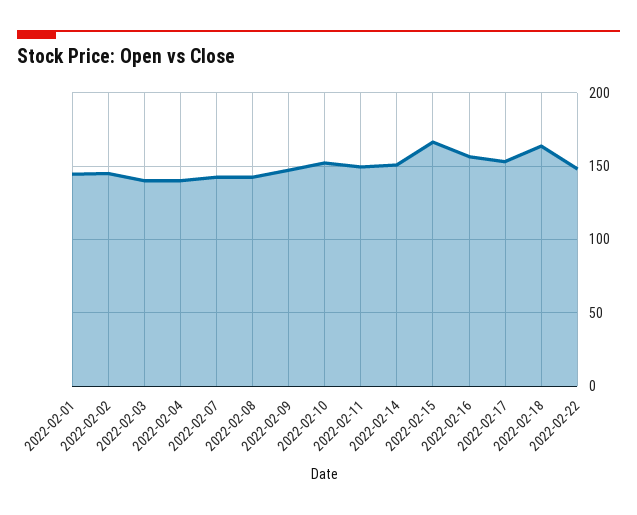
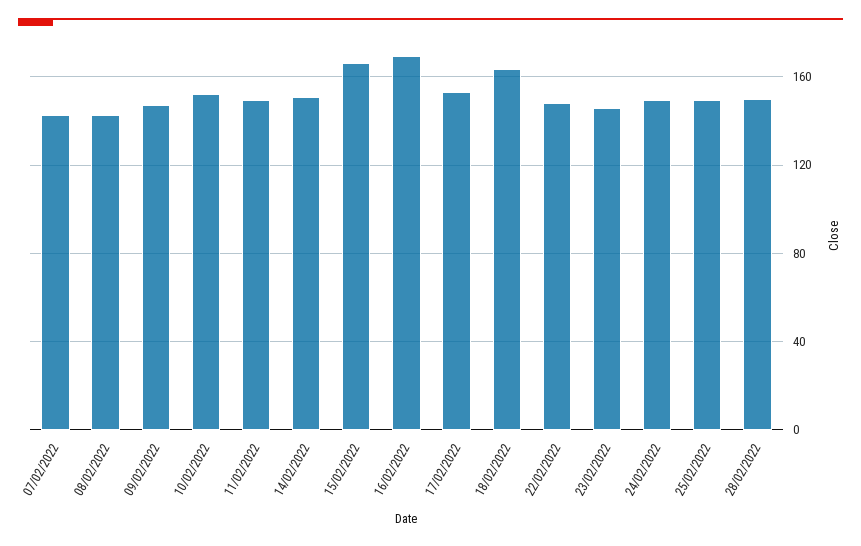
2022-02-01: 145 -> none
2022-02-02: 145 -> none
2022-02-03: 140 -> none
2022-02-04: 140 -> none
2022-02-16: 155 -> 170
23/02/2022: none -> 145
24/02/2022: none -> 150
25/02/2022: none -> 150
28/02/2022: none -> 150

